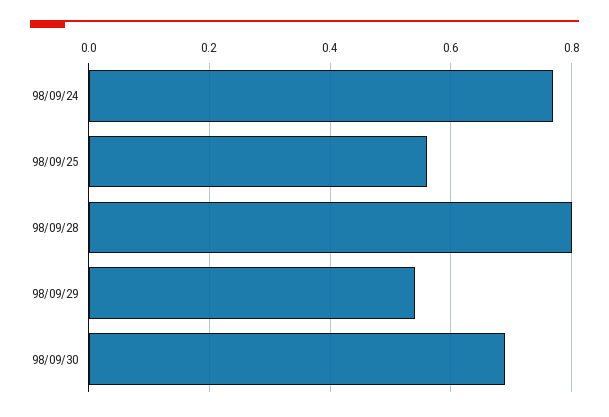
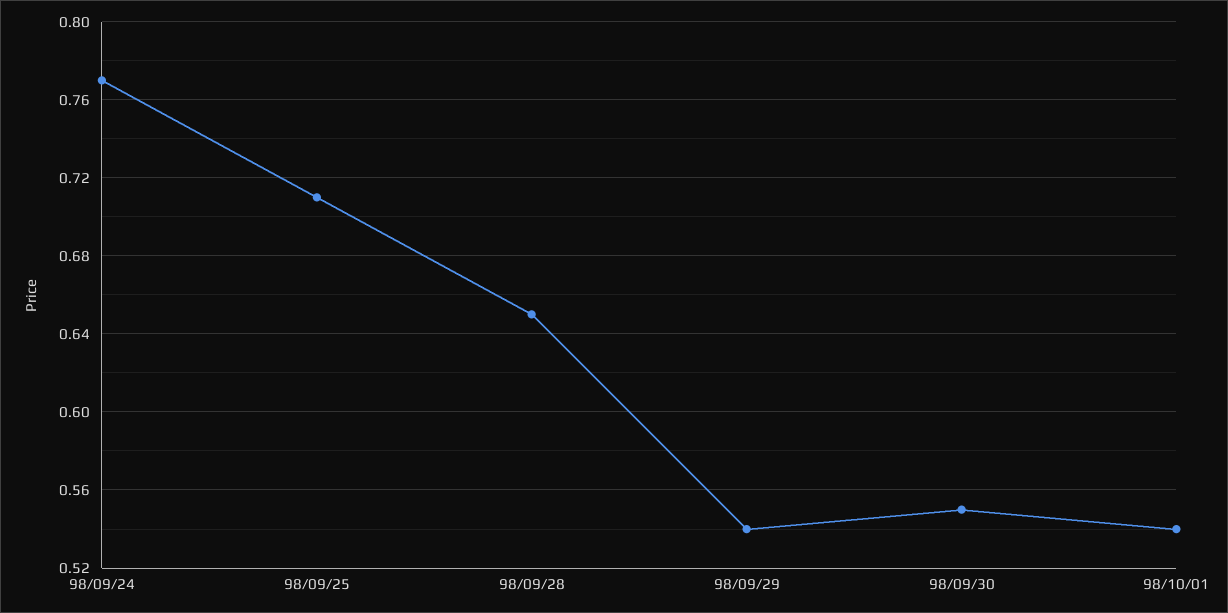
98/09/25: 0.55 -> 0.71
98/09/28: 0.8 -> 0.65
98/09/30: 0.7 -> 0.55
98/10/01: none -> 0.54

